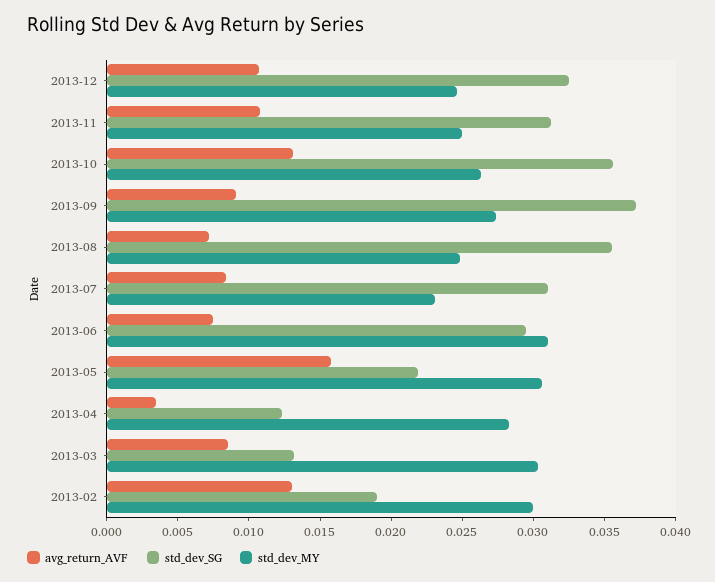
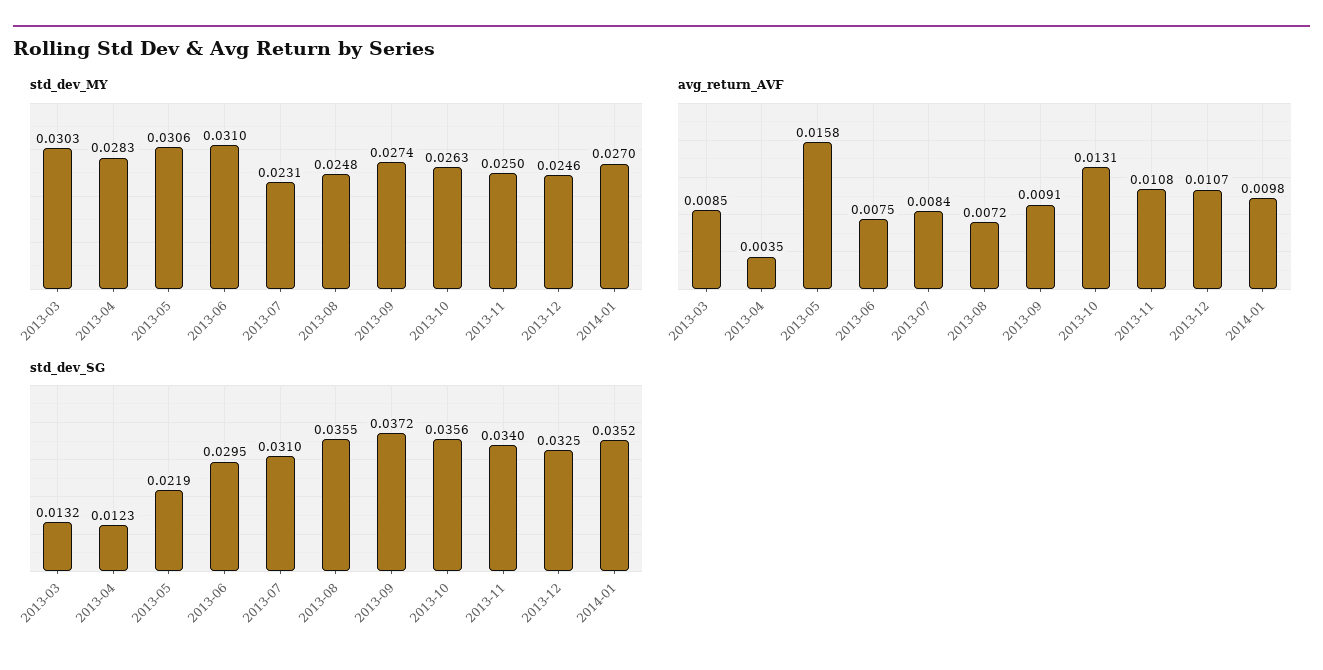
std_dev_SG, 2013-11: 0.031 -> 0.034
avg_return_AVF, 2013-02: 0.013 -> none
std_dev_SG, 2013-02: 0.019 -> none
std_dev_MY, 2013-02: 0.03 -> none
std_dev_MY, 2014-01: none -> 0.027
avg_return_AVF, 2014-01: none -> 0.0098
std_dev_SG, 2014-01: none -> 0.0352

